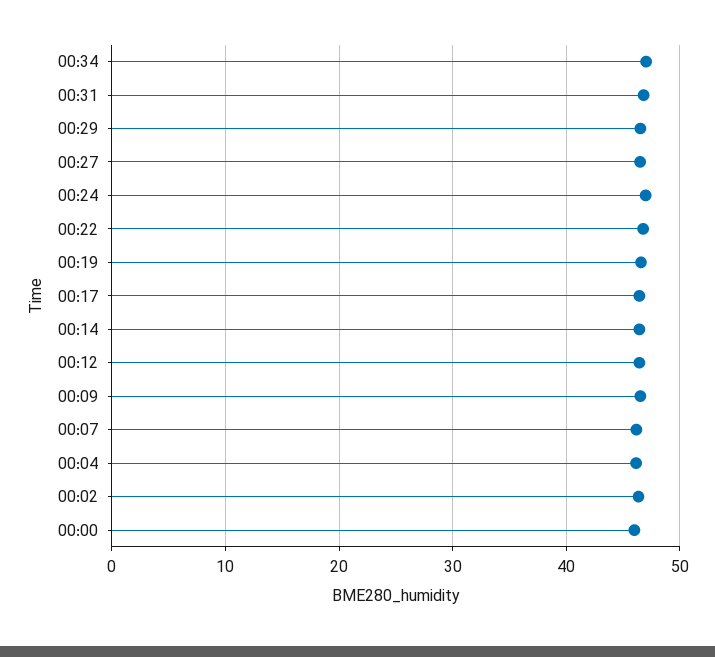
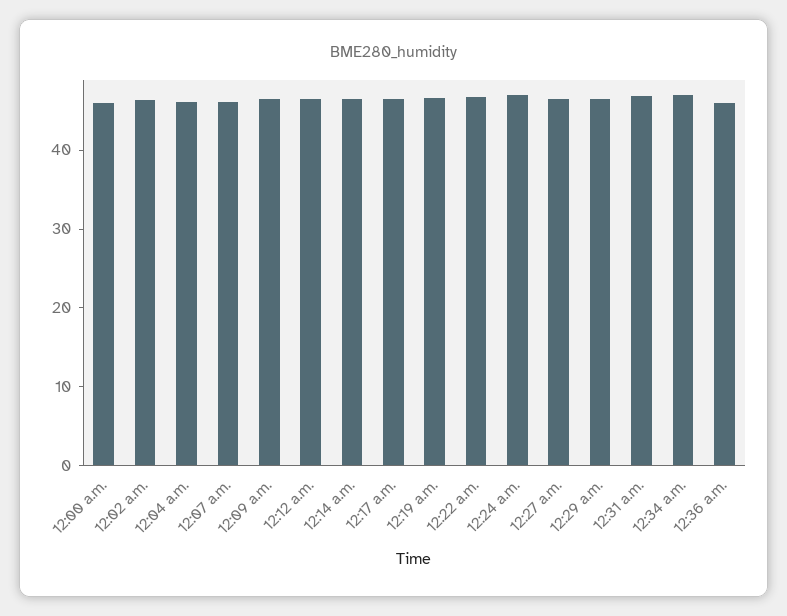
12:36 a.m.: none -> 46

